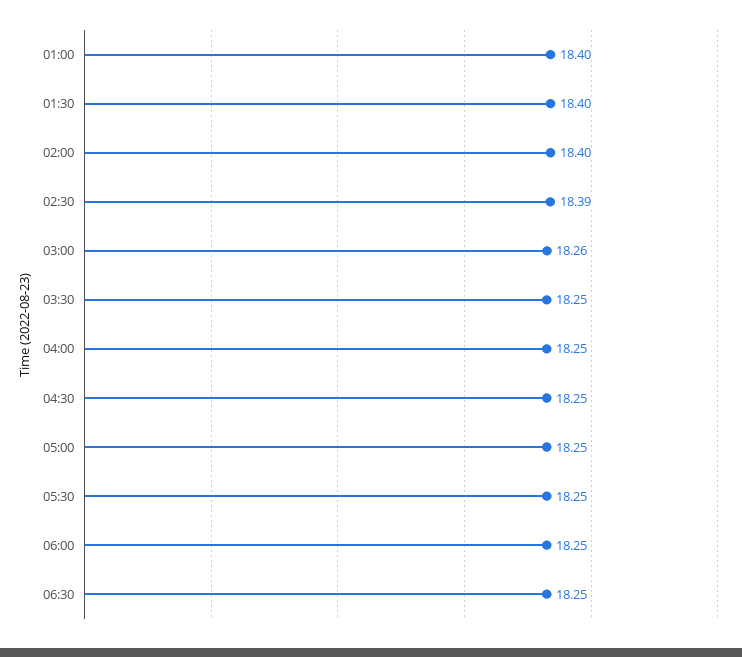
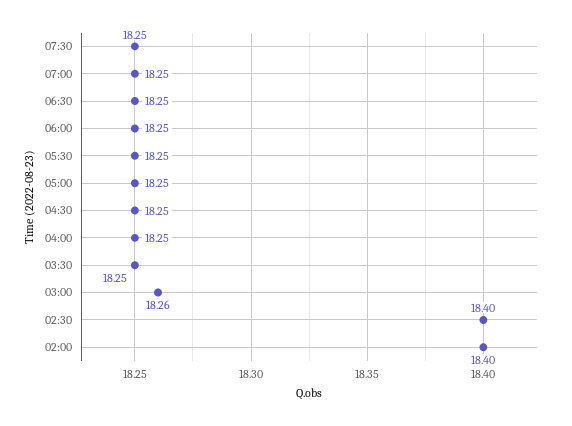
01:00: 18.4 -> none
01:30: 18.4 -> none
02:30: 18.39 -> 18.4
07:30: none -> 18.25
07:00: none -> 18.25

